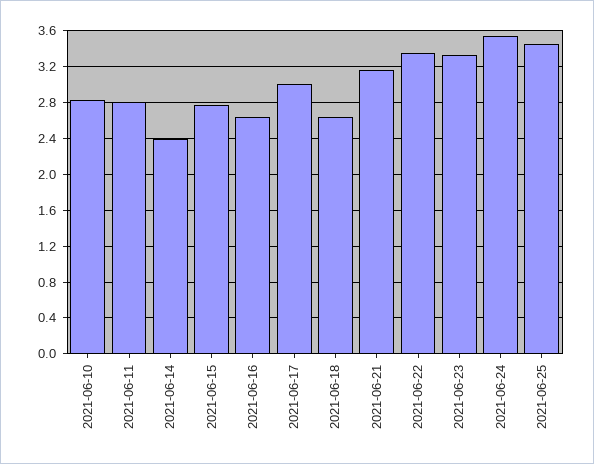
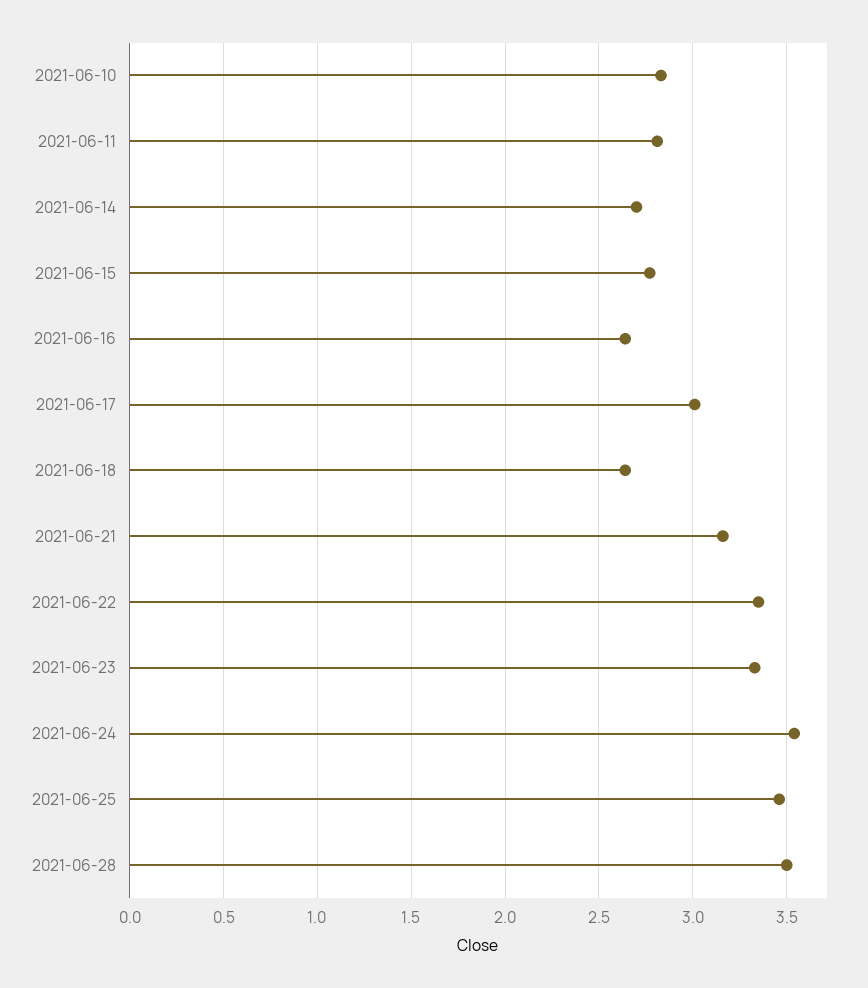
2021-06-14: 2.4 -> 2.7
2021-06-28: none -> 3.5

